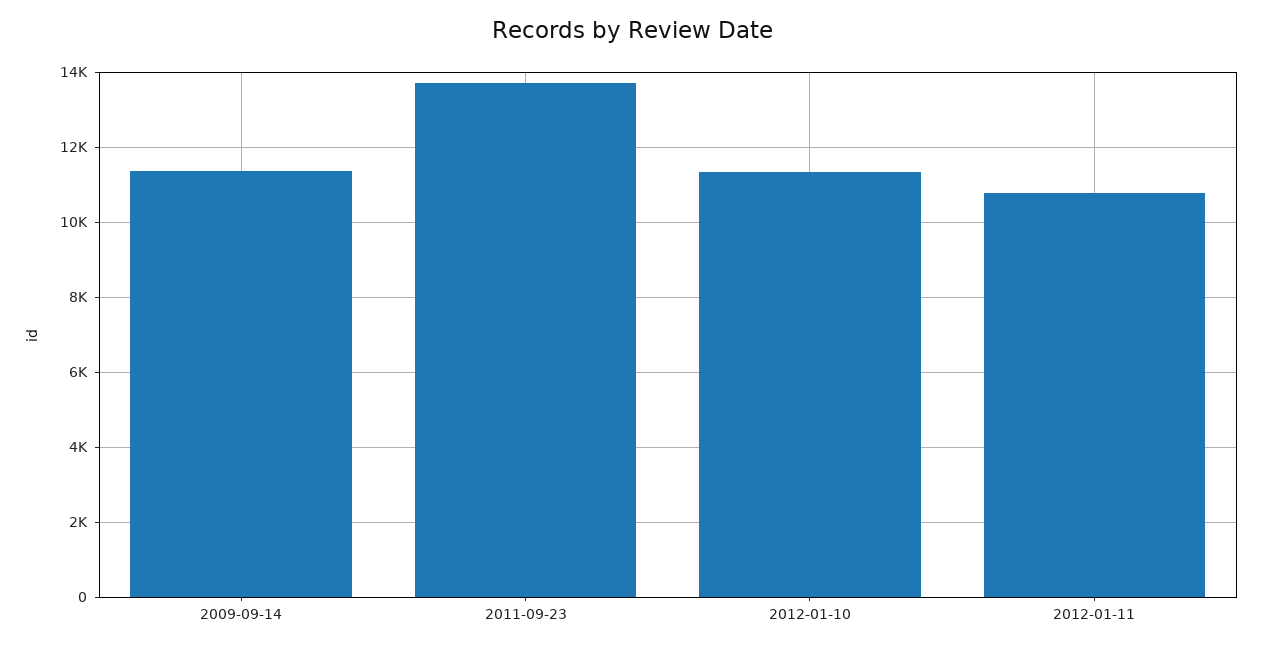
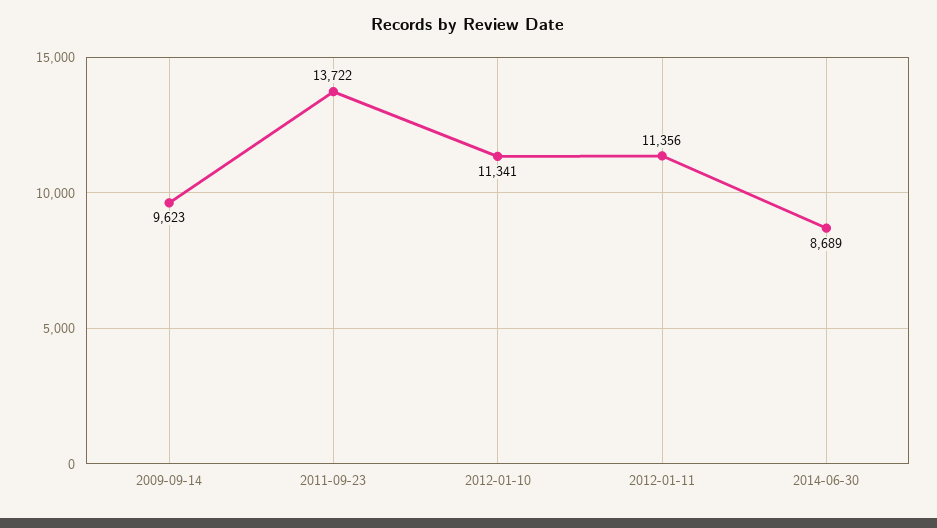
2009-09-14: 11400 -> 9623
2012-01-11: 10800 -> 11356
2014-06-30: none -> 8689

